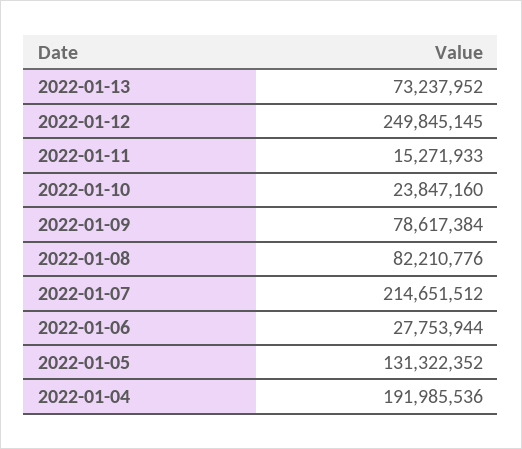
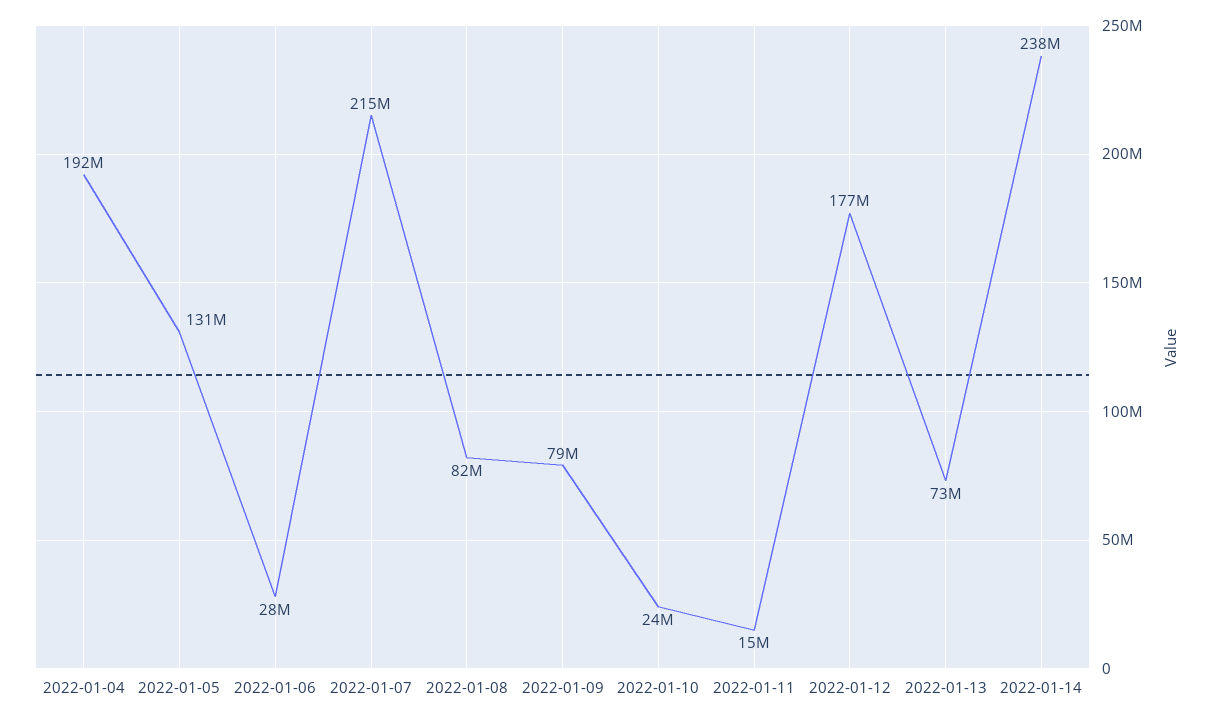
2022-01-12: 249845145 -> 177000000
2022-01-14: none -> 238000000

